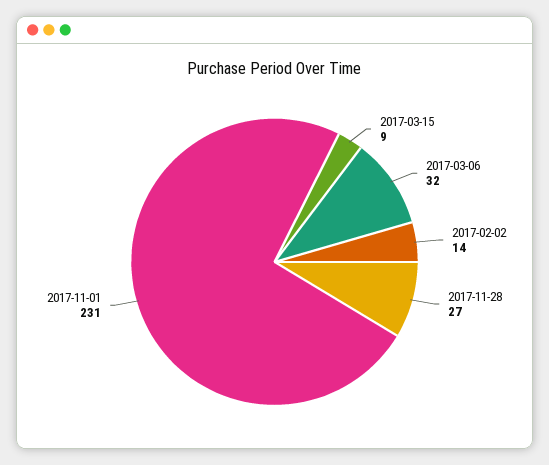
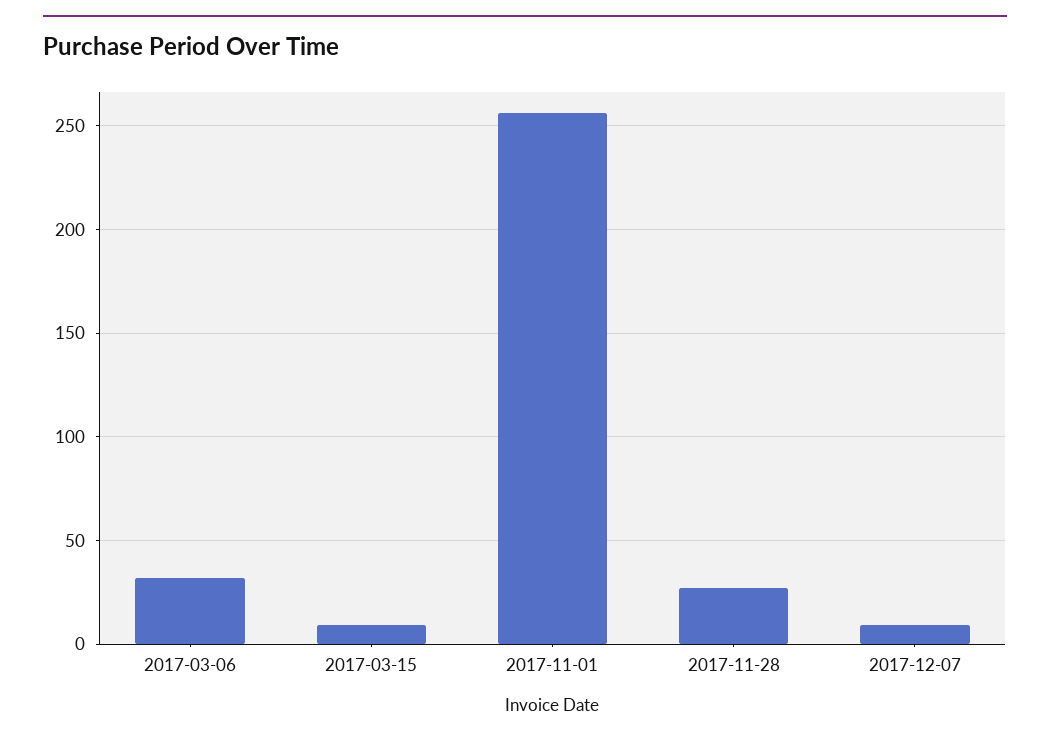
2017-02-02: 14 -> none
2017-11-01: 231 -> 255
2017-12-07: none -> 10

